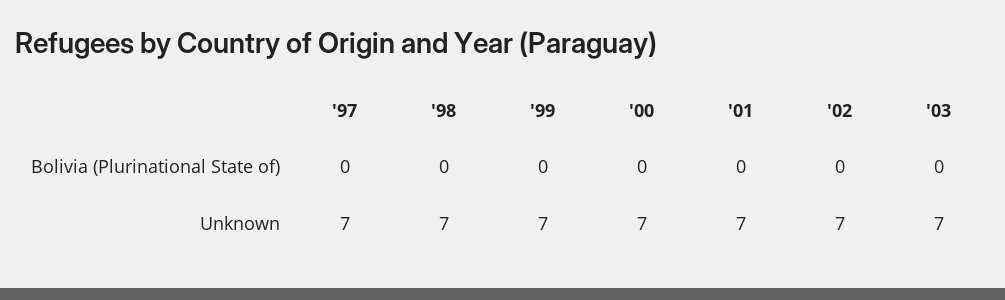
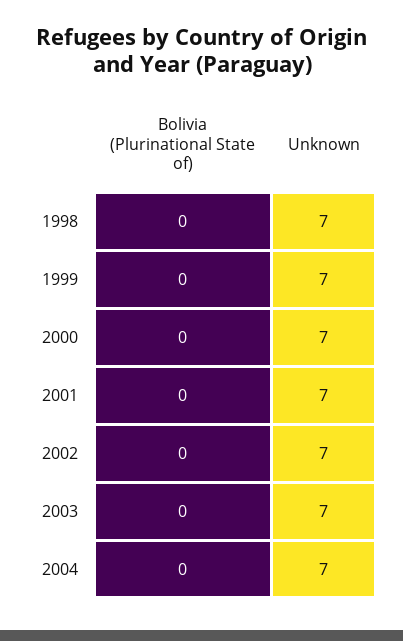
'97, Bolivia (Plurinational State of): 0 -> none
'97, Unknown: 7 -> none
2004, Bolivia (Plurinational State of): none -> 0
2004, Unknown: none -> 7

